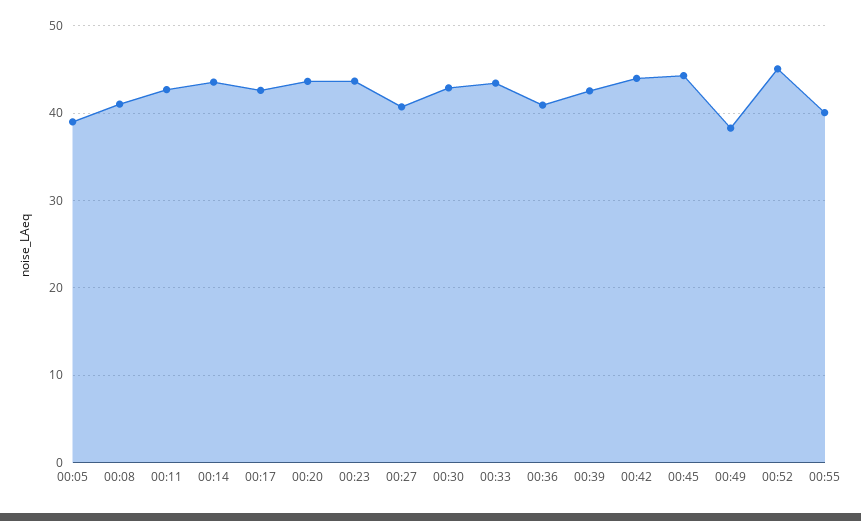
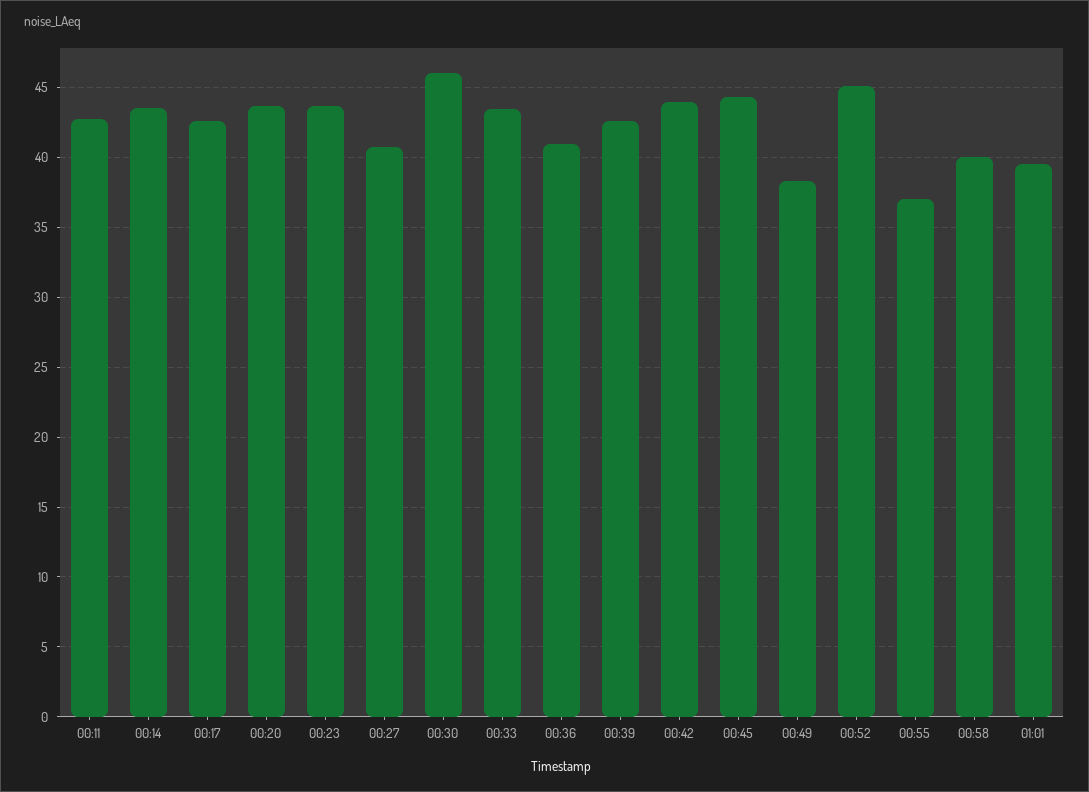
00:05: 39 -> none
00:08: 41 -> none
00:30: 43 -> 46
00:55: 40 -> 37
00:58: none -> 40
01:01: none -> 39.5

